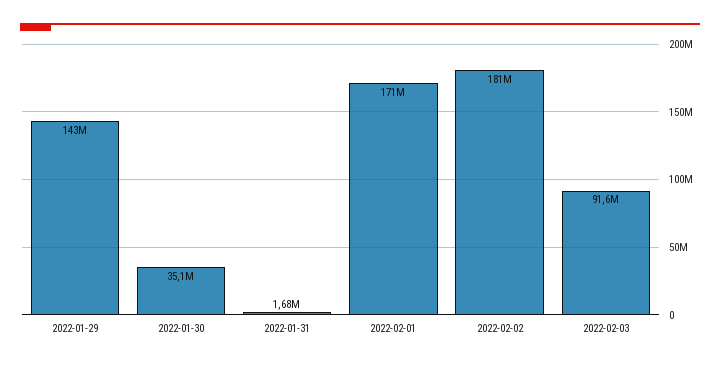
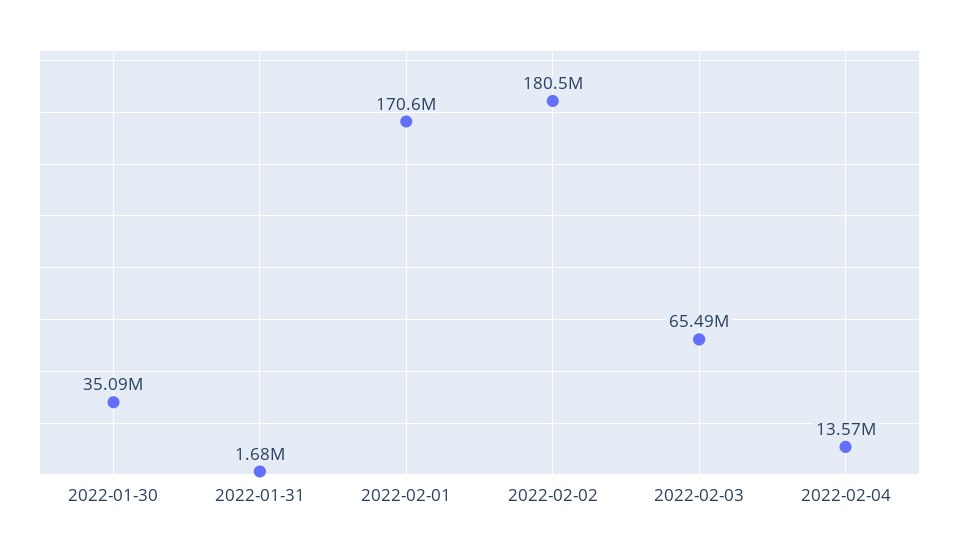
2022-01-29: 143000000 -> none
2022-02-03: 91600000 -> 65490000
2022-02-04: none -> 13570000

